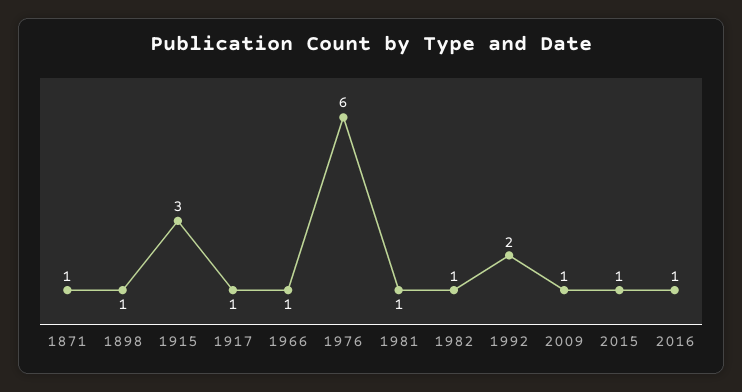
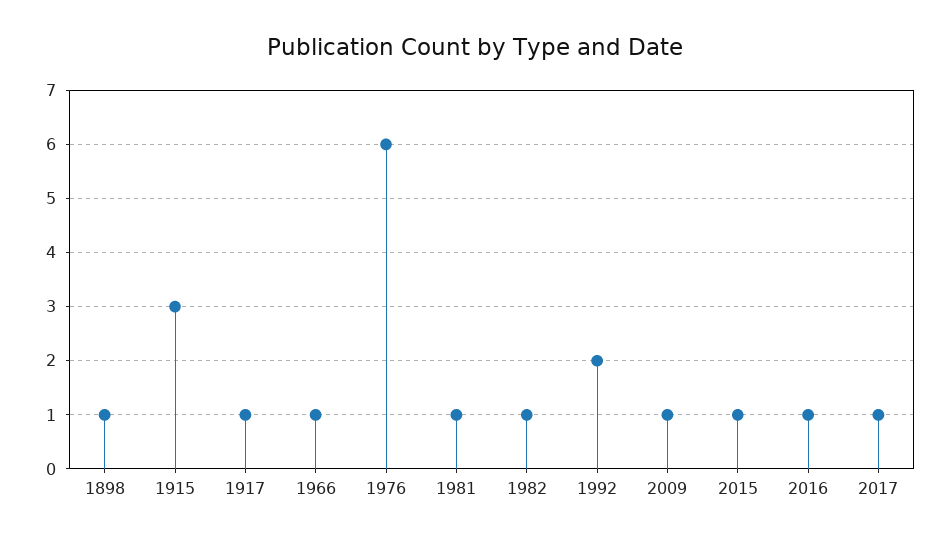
1871: 1 -> none
2017: none -> 1

